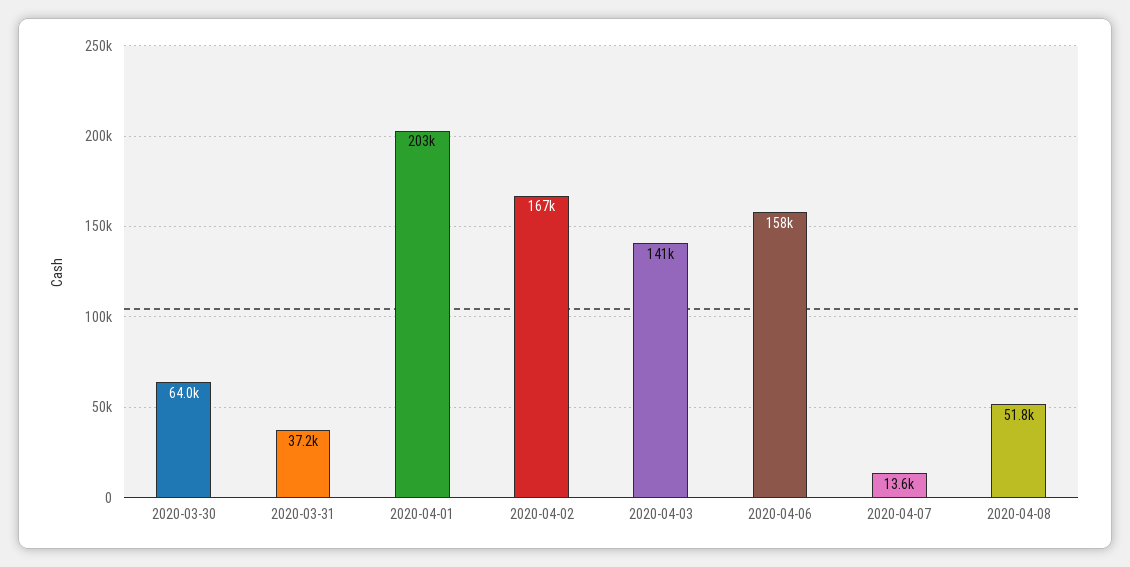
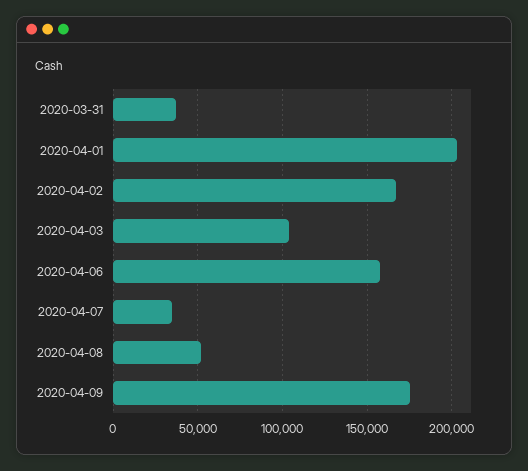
2020-03-30: 64000 -> none
2020-04-03: 141000 -> 105000
2020-04-07: 13600 -> 35000
2020-04-09: none -> 175000

